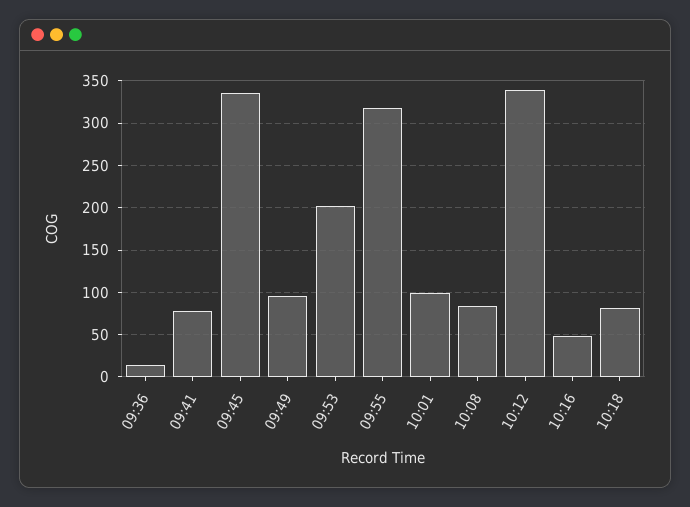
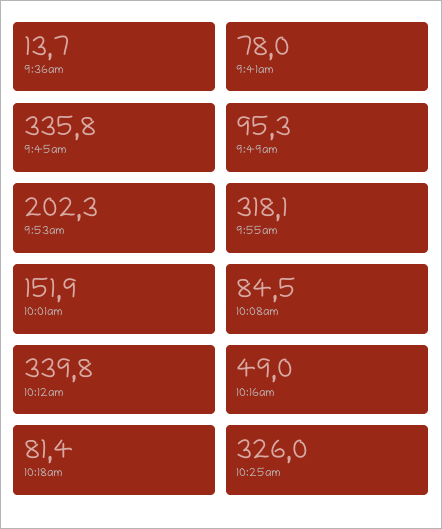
10:01: 100 -> 151.9
10:25am: none -> 326

